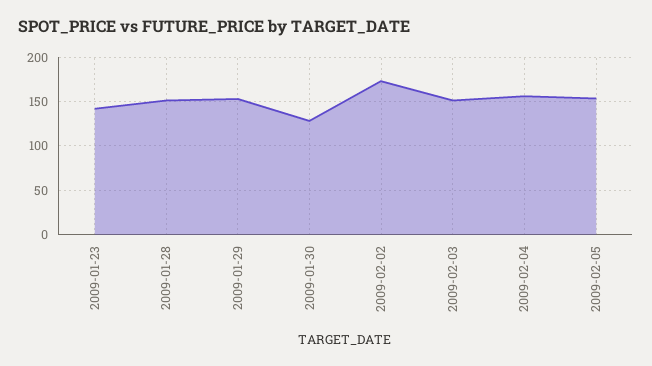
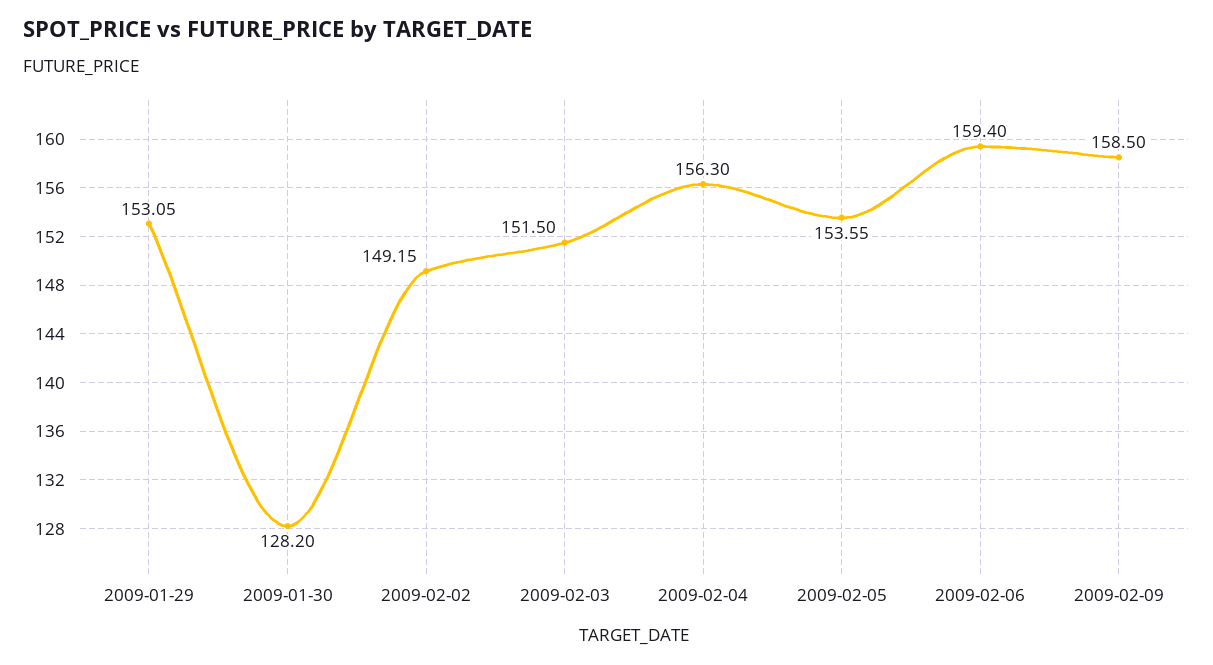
2009-01-23: 140 -> none
2009-01-28: 150 -> none
2009-02-02: 170 -> 149.15
2009-02-06: none -> 159.4
2009-02-09: none -> 158.5

